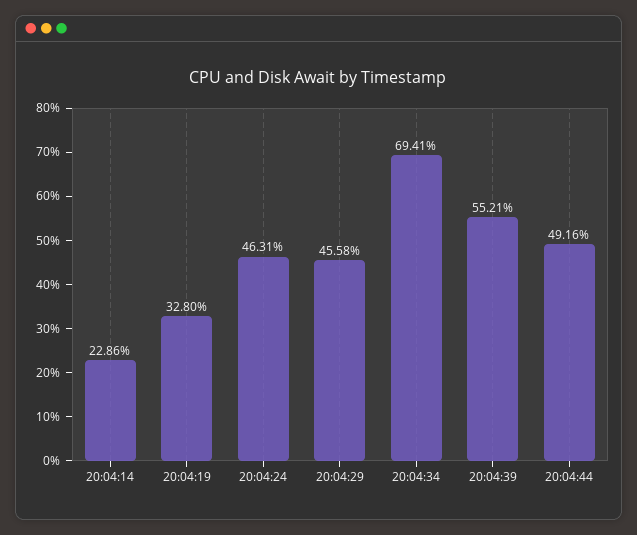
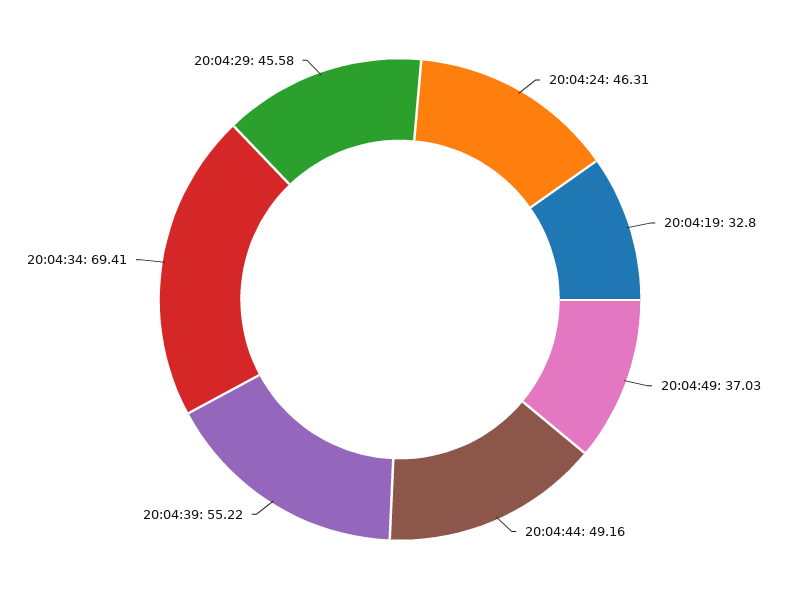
20:04:14: 22.86 -> none
20:04:39: 55.21 -> 55.22
20:04:49: none -> 37.03

